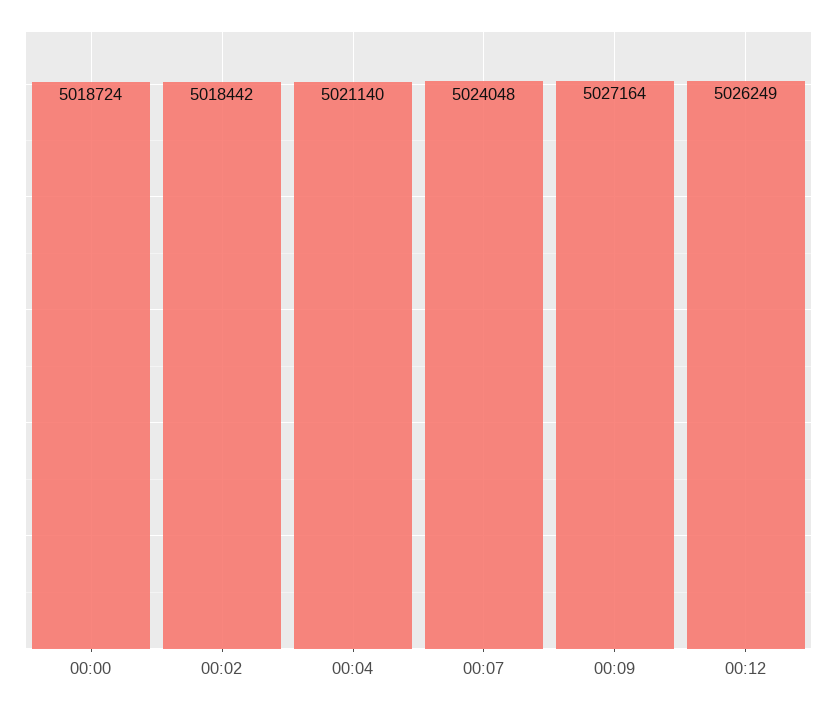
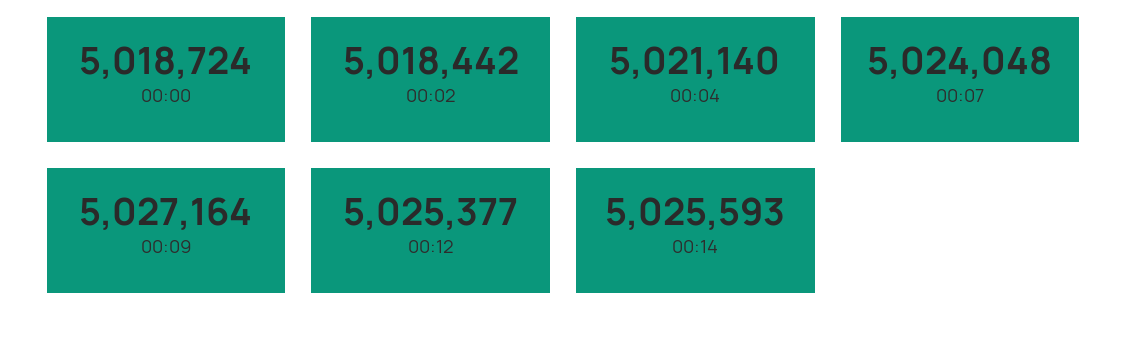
00:12: 5026249 -> 5025377
00:14: none -> 5025593

